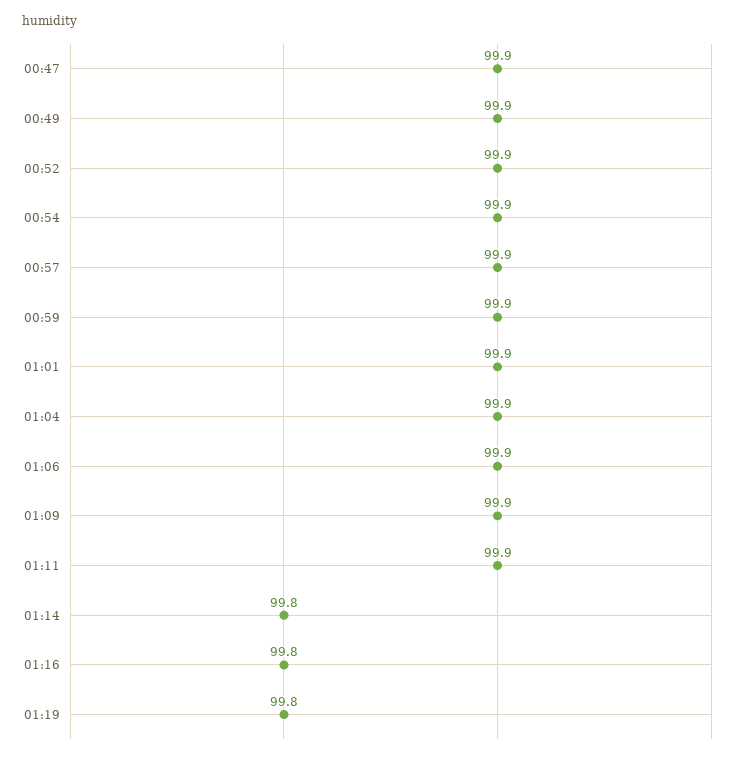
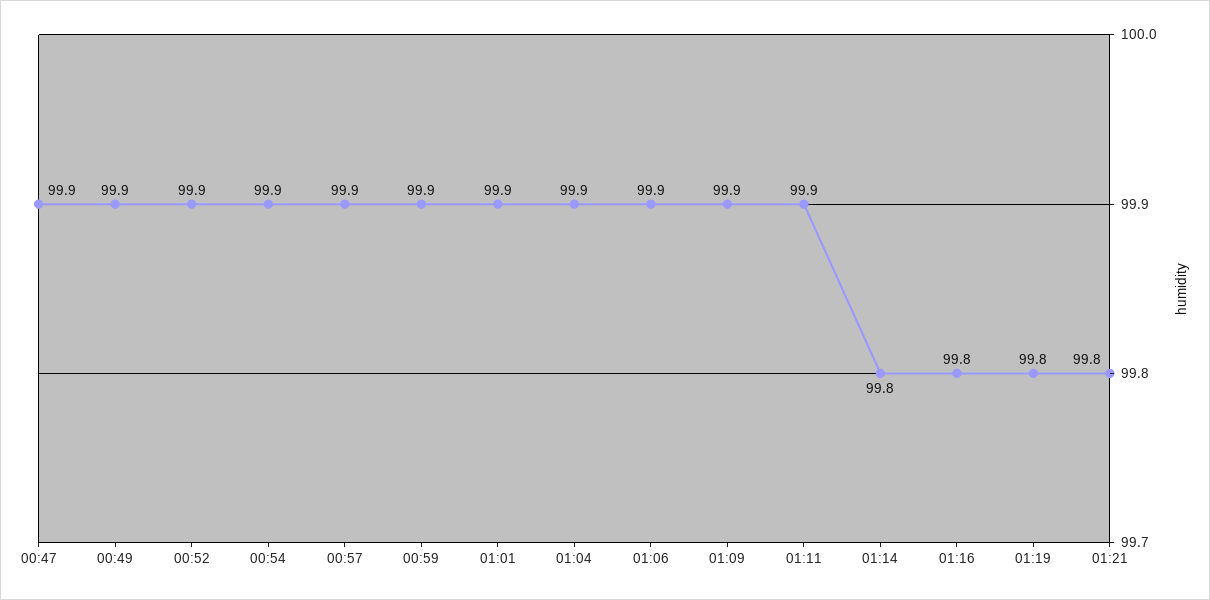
01:21: none -> 99.8

